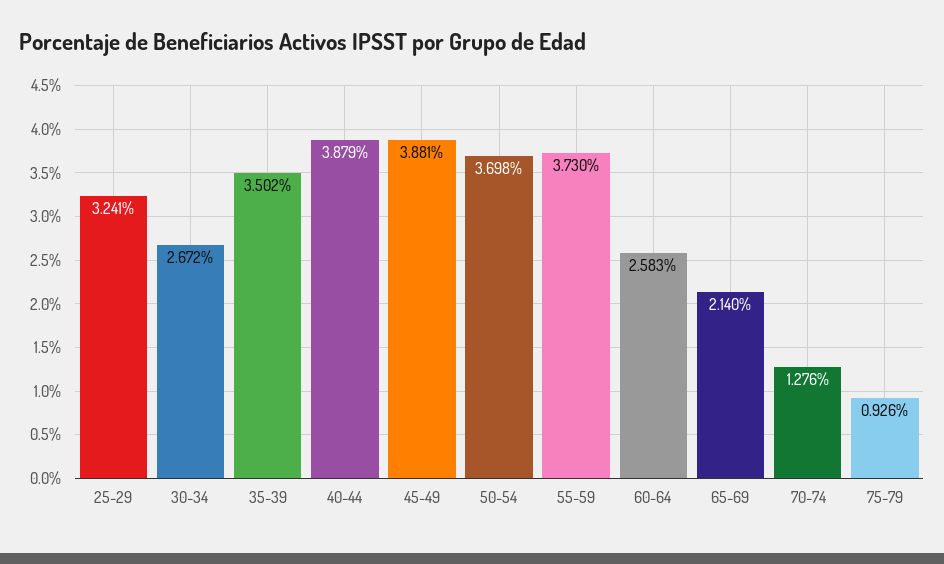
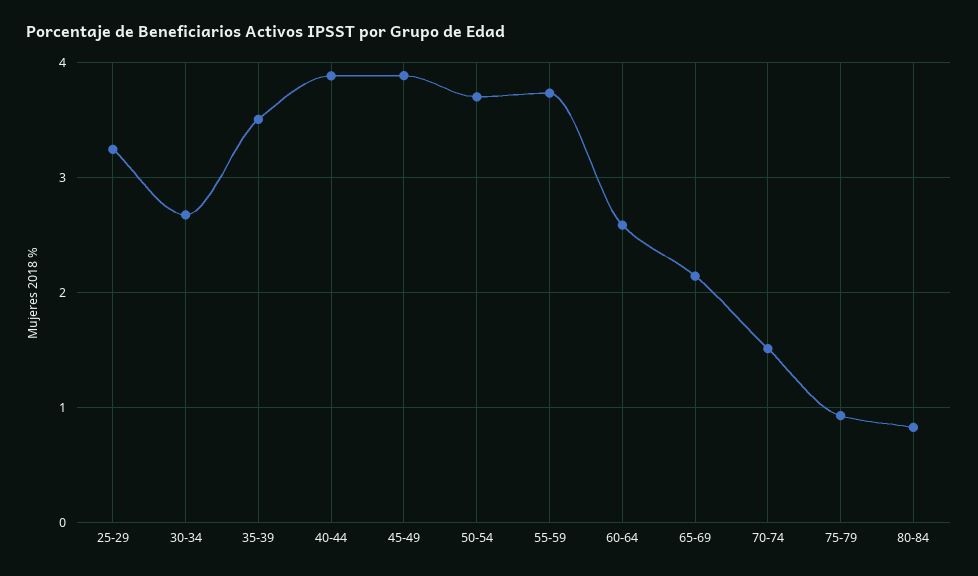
70-74: 1.276 -> 1.5
80-84: none -> 0.8

